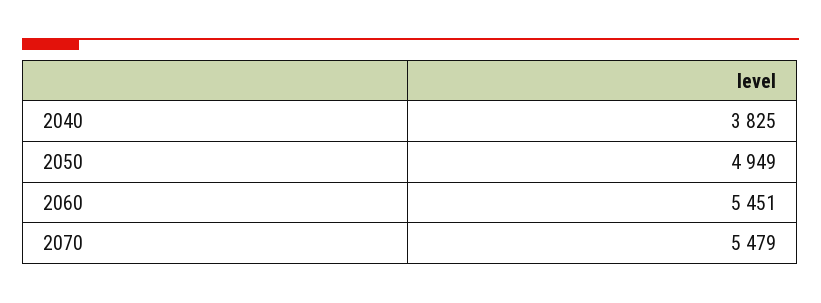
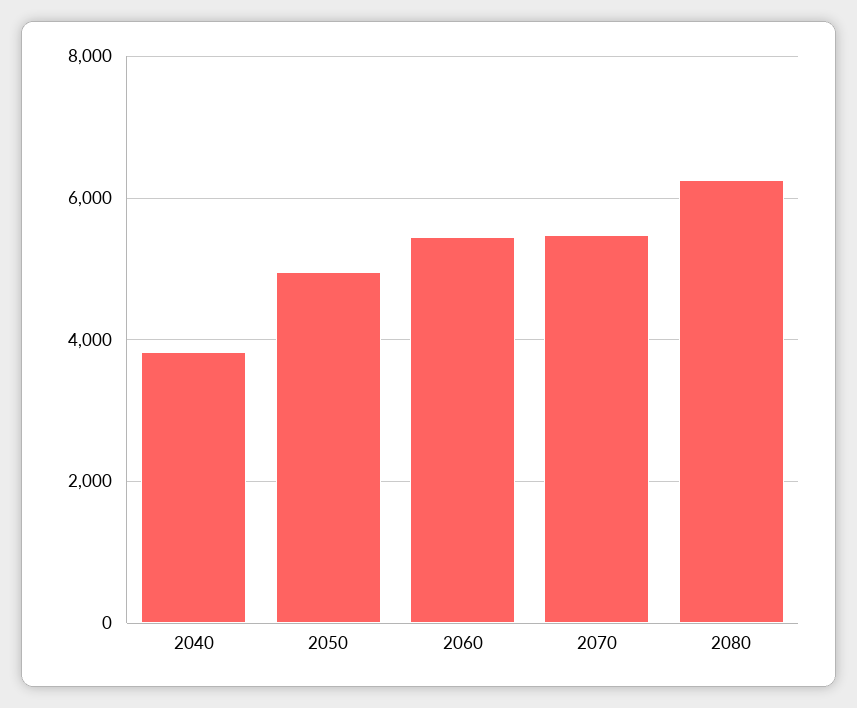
2080: none -> 6200

